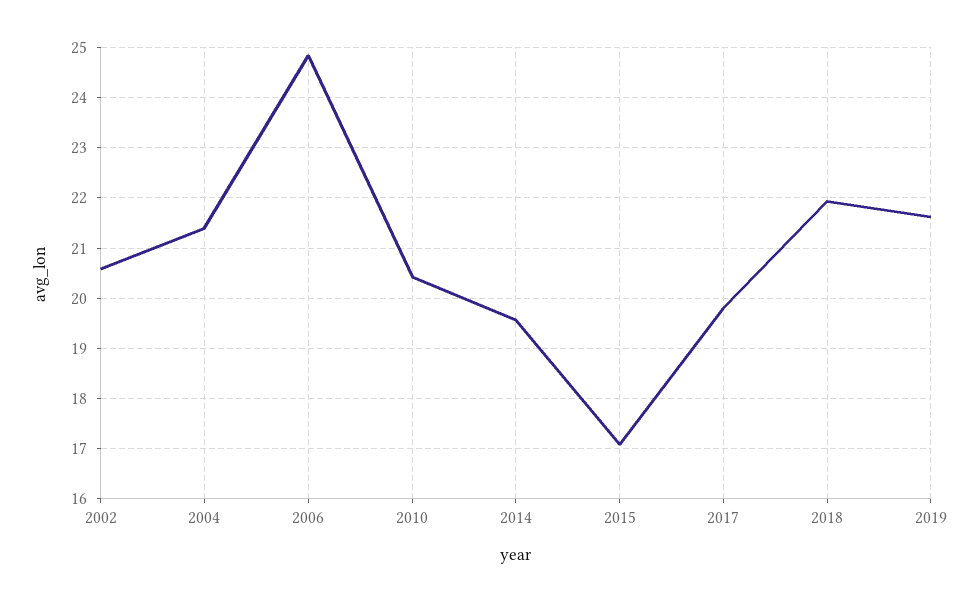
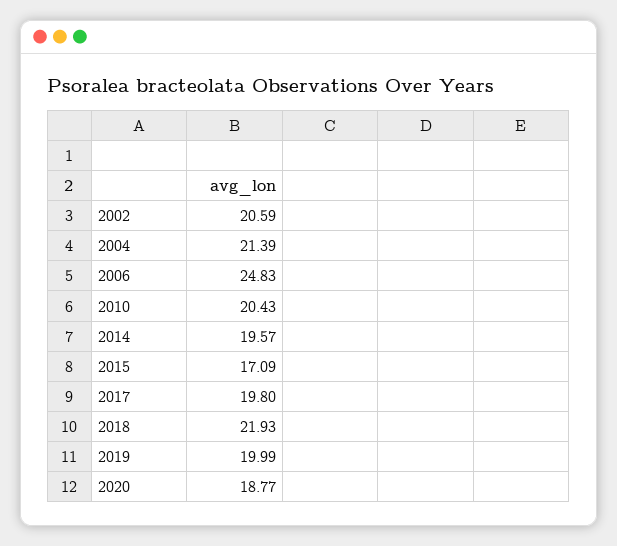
2019: 21.6 -> 19.99
2020: none -> 18.77

